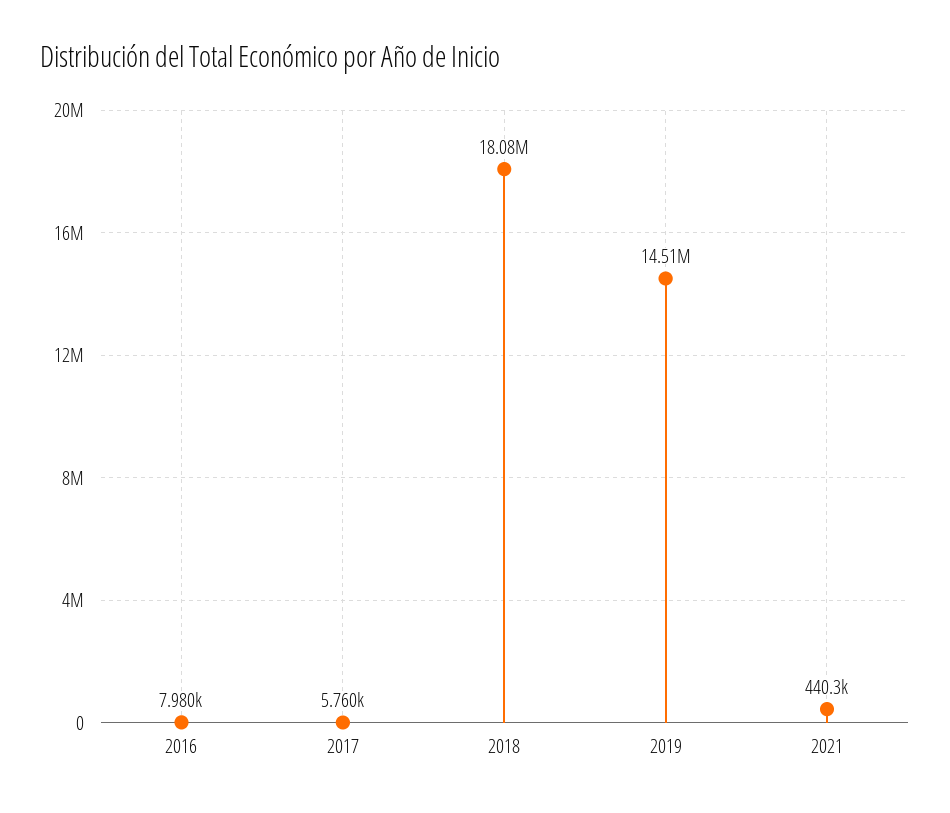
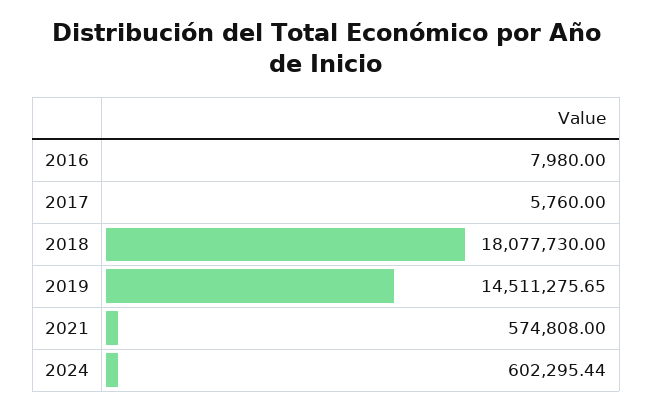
2021: 440300 -> 574808
2024: none -> 602295.44

